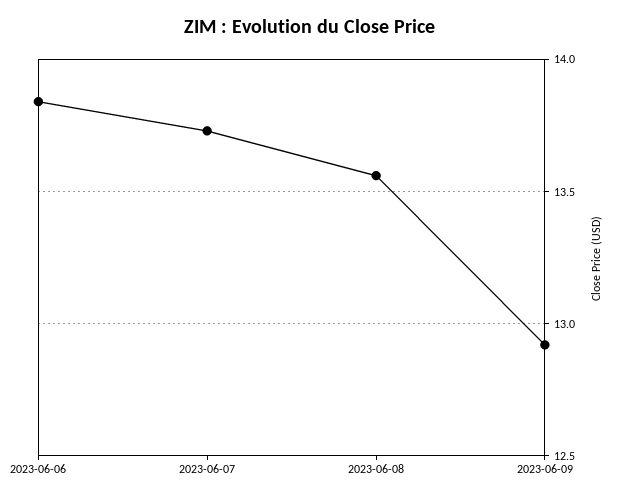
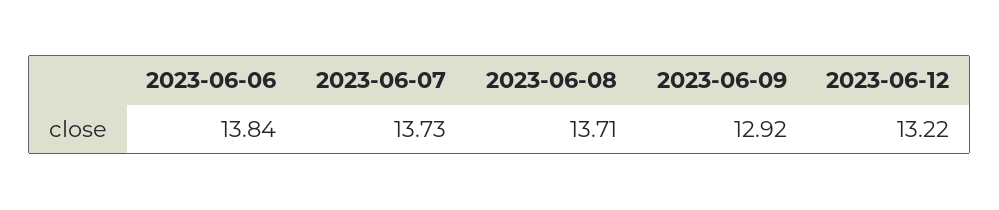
2023-06-08: 13.55 -> 13.71
2023-06-12: none -> 13.22

